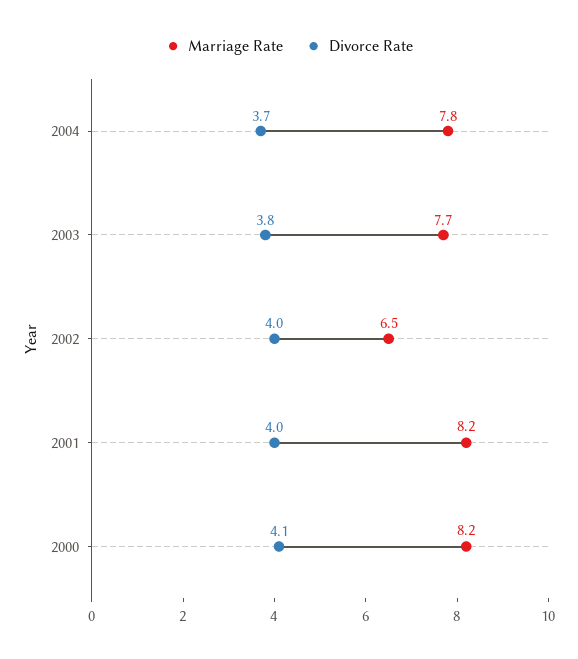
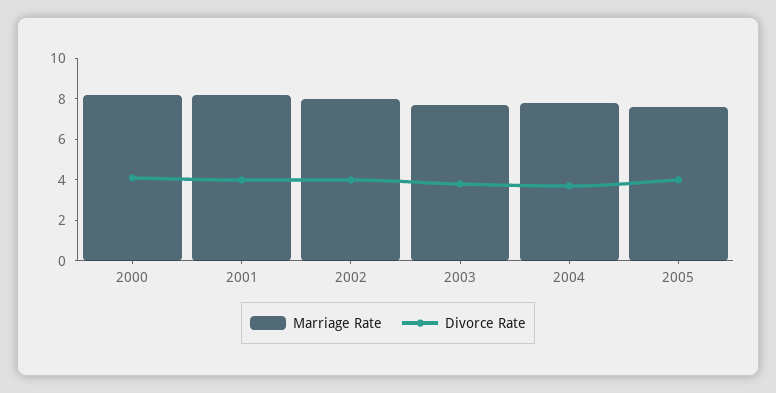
Marriage Rate, 2002: 6.5 -> 8
Marriage Rate, 2005: none -> 7.5
Divorce Rate, 2005: none -> 4

